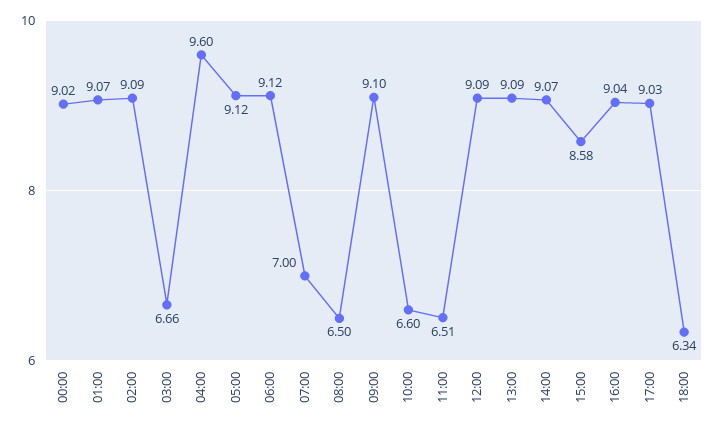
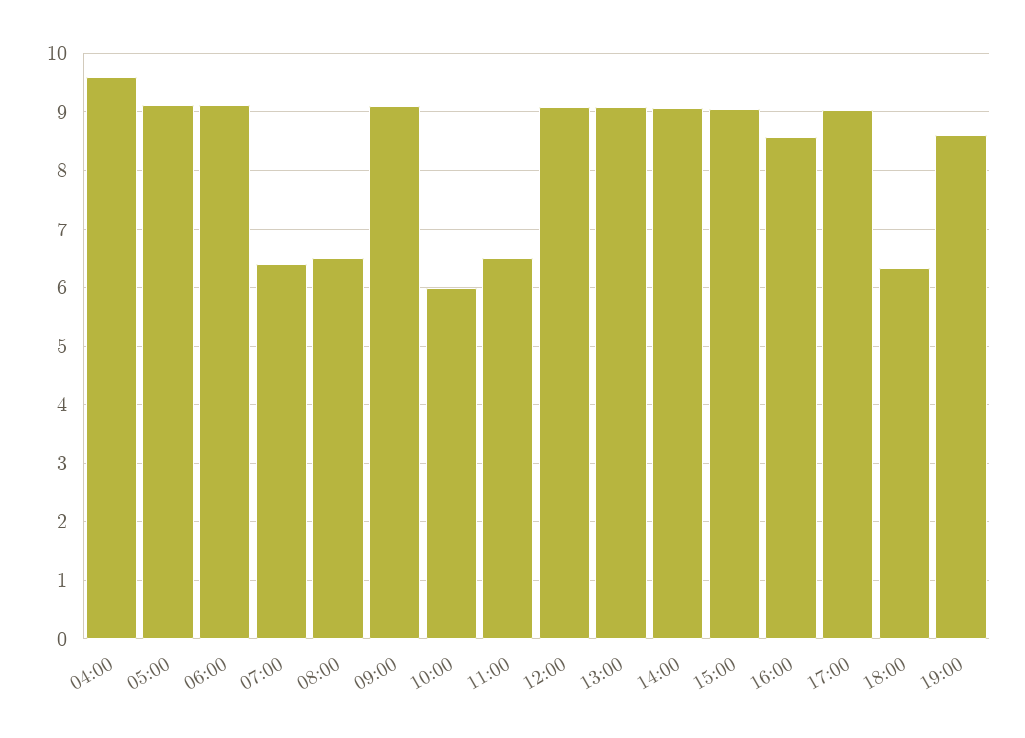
00:00: 9.02 -> none
01:00: 9.07 -> none
02:00: 9.09 -> none
03:00: 6.66 -> none
07:00: 7 -> 6.4
10:00: 6.6 -> 6
15:00: 8.58 -> 9
16:00: 9.04 -> 8.6
19:00: none -> 8.6

